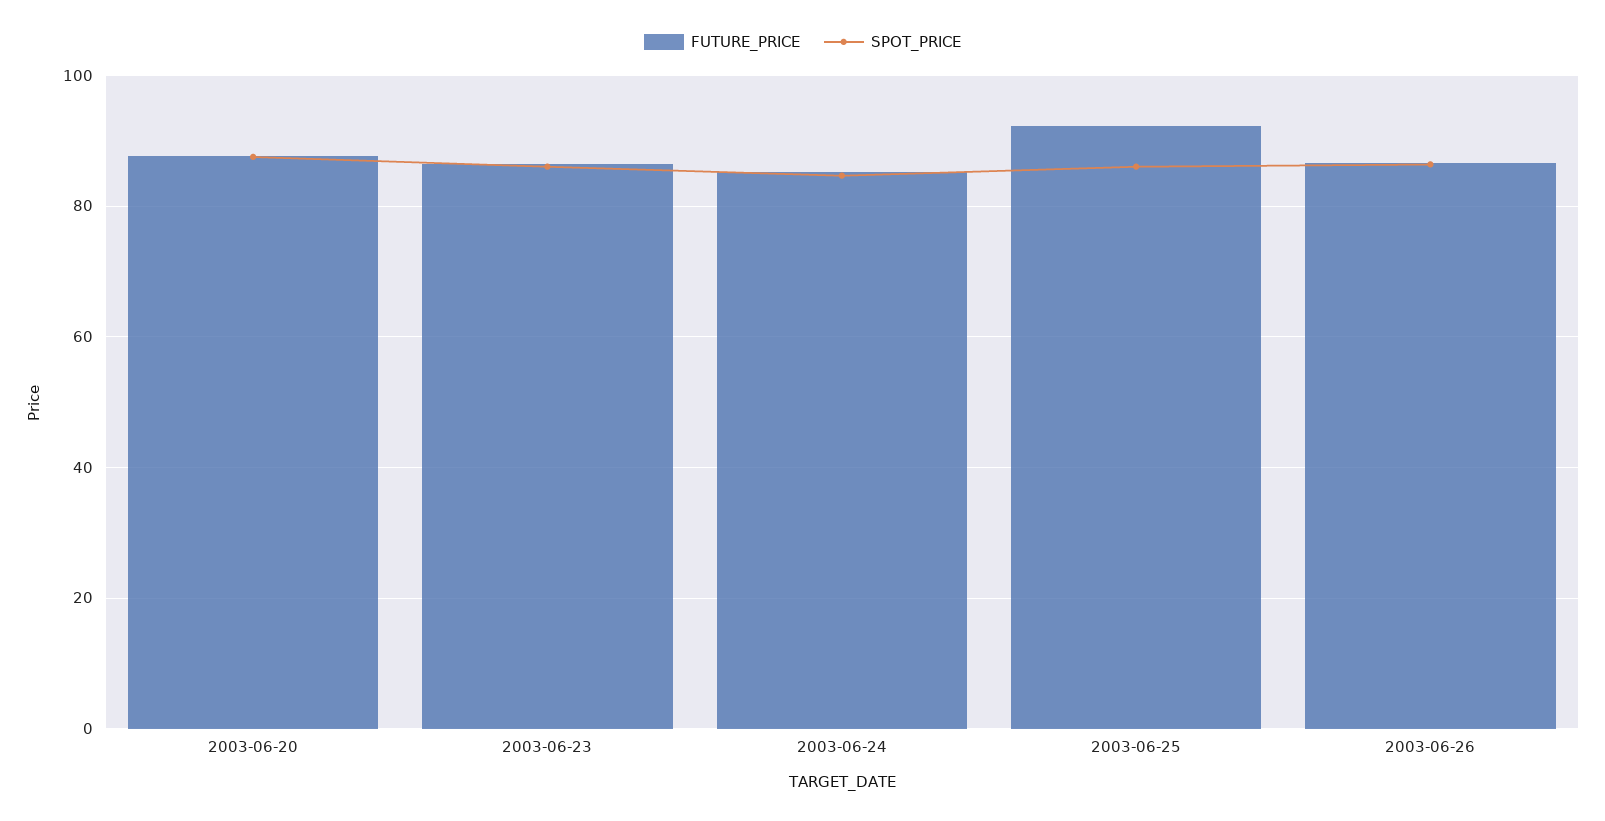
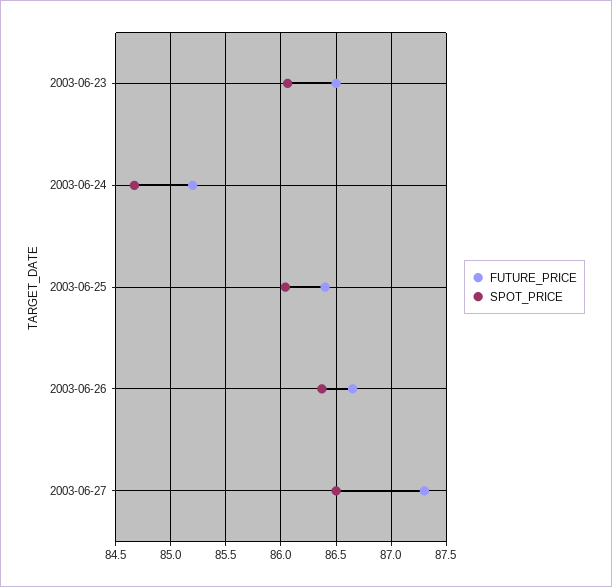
FUTURE_PRICE, 2003-06-20: 88 -> none
SPOT_PRICE, 2003-06-20: 88 -> none
FUTURE_PRICE, 2003-06-25: 92 -> 86.4
FUTURE_PRICE, 2003-06-27: none -> 87.3
SPOT_PRICE, 2003-06-27: none -> 86.5

